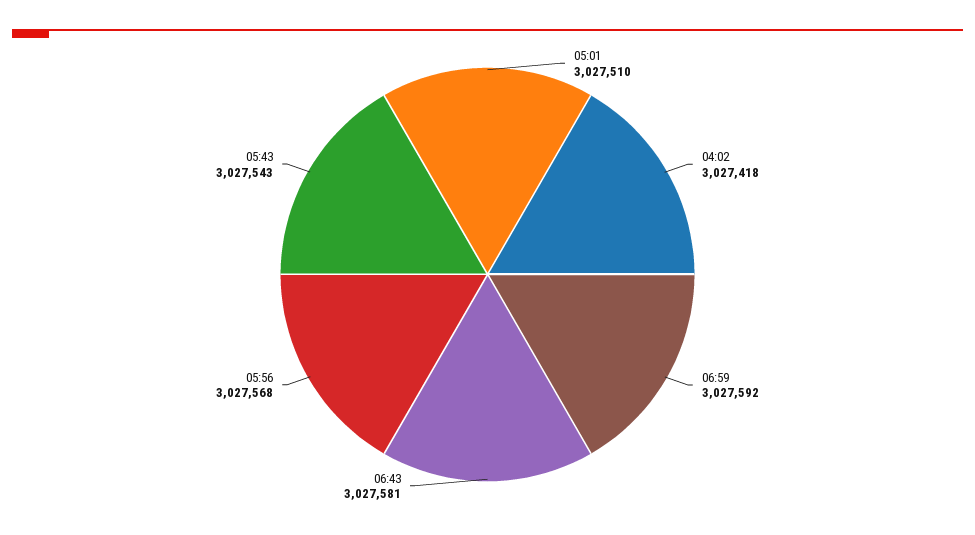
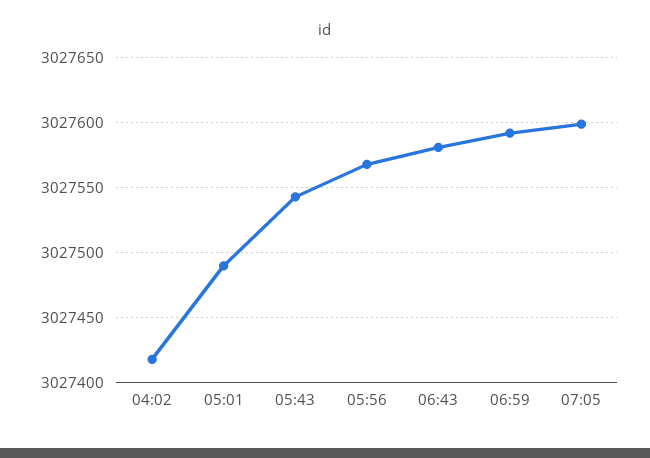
05:01: 3027510 -> 3027490
07:05: none -> 3027600

